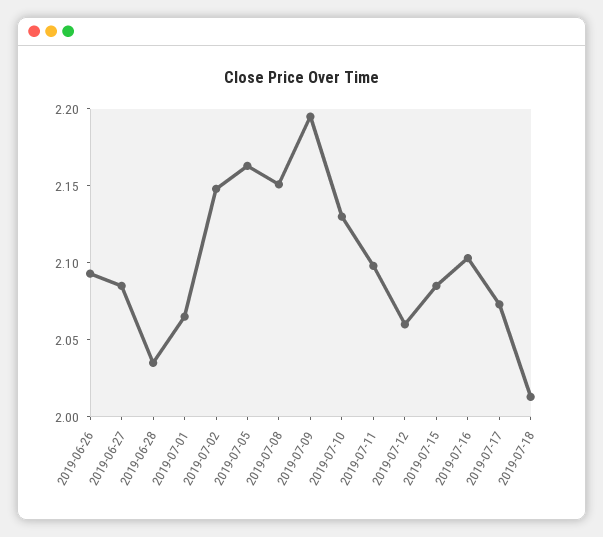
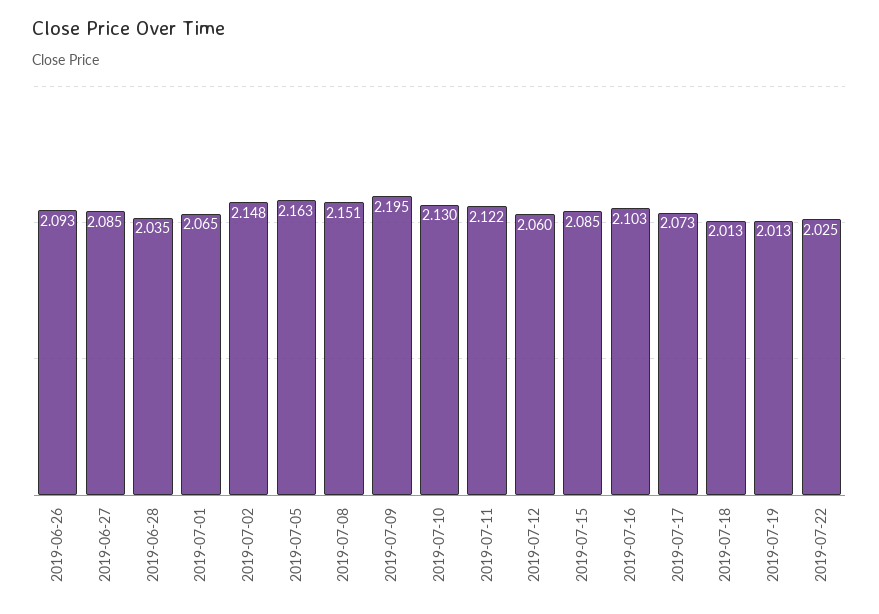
2019-07-11: 2.1 -> 2.122
2019-07-19: none -> 2.013
2019-07-22: none -> 2.025

